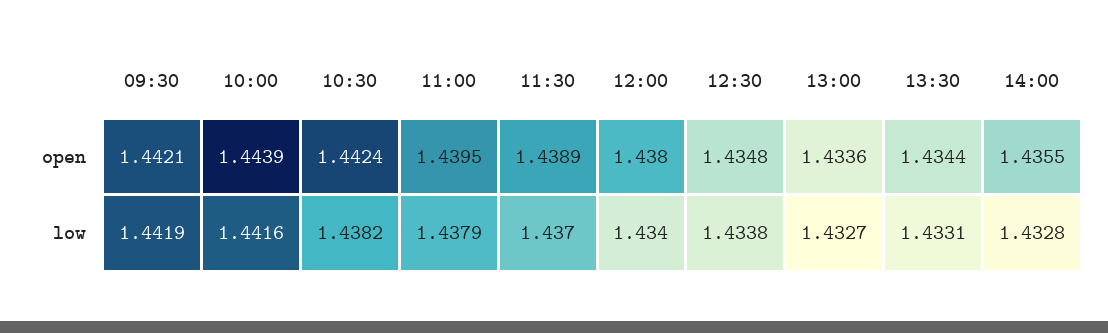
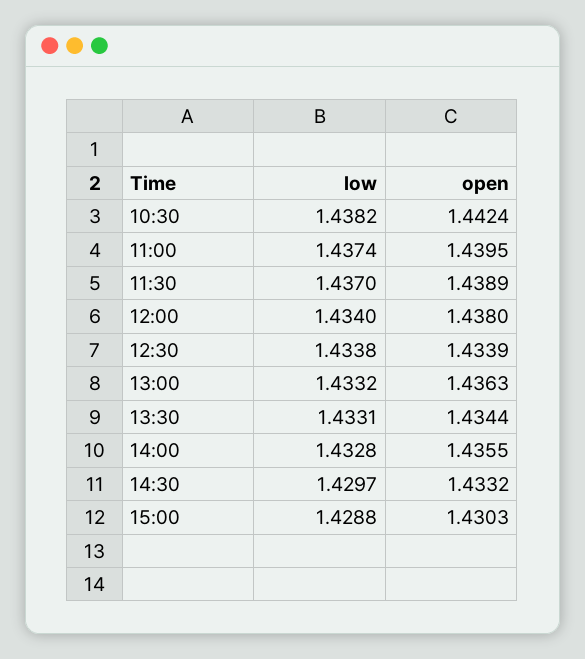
09:30, open: 1.4421 -> none
10:00, open: 1.4439 -> none
12:30, open: 1.4348 -> 1.4339
13:00, open: 1.4336 -> 1.4363
09:30, low: 1.4419 -> none
10:00, low: 1.4416 -> none
11:00, low: 1.4379 -> 1.4374
13:00, low: 1.4327 -> 1.4332
14:30, low: none -> 1.4297
14:30, open: none -> 1.4332
15:00, low: none -> 1.4288
15:00, open: none -> 1.4303

